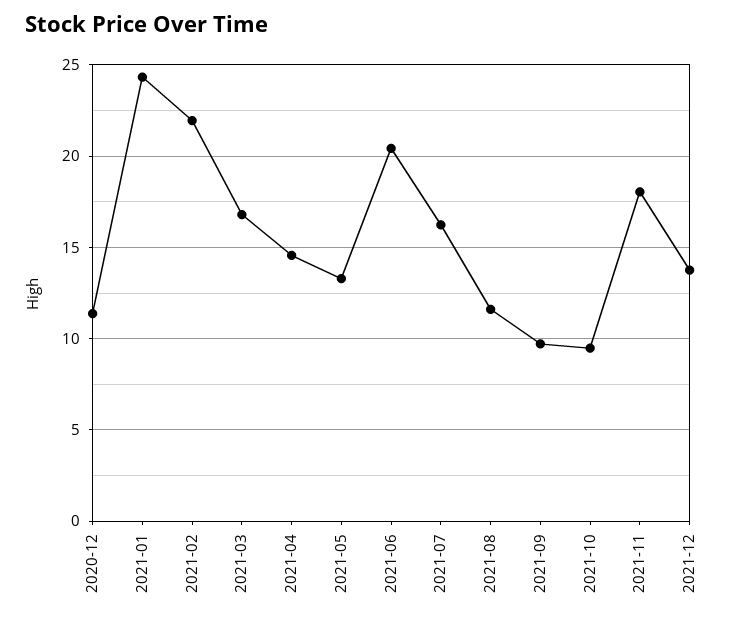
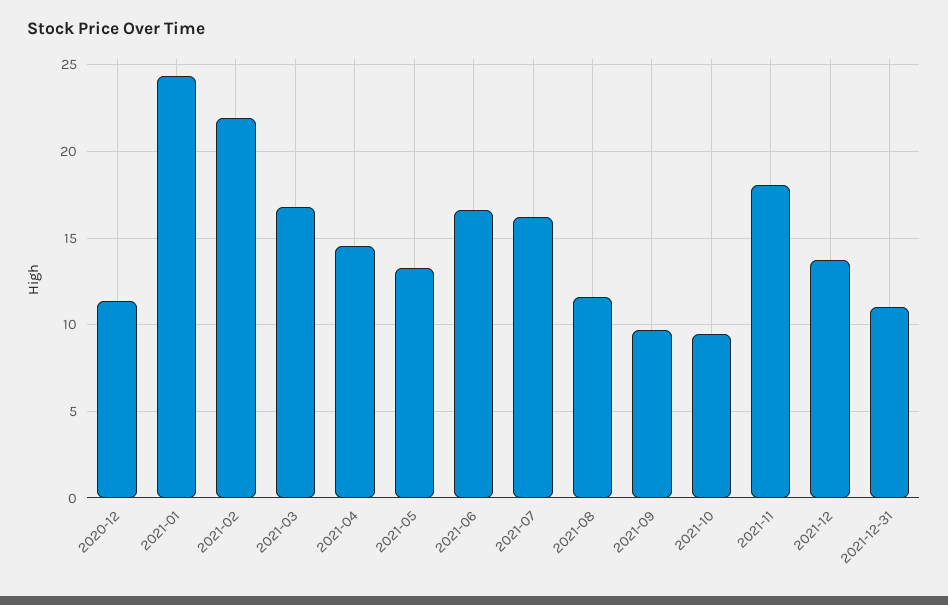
2021-06: 20.5 -> 16.5
2021-12-31: none -> 11

